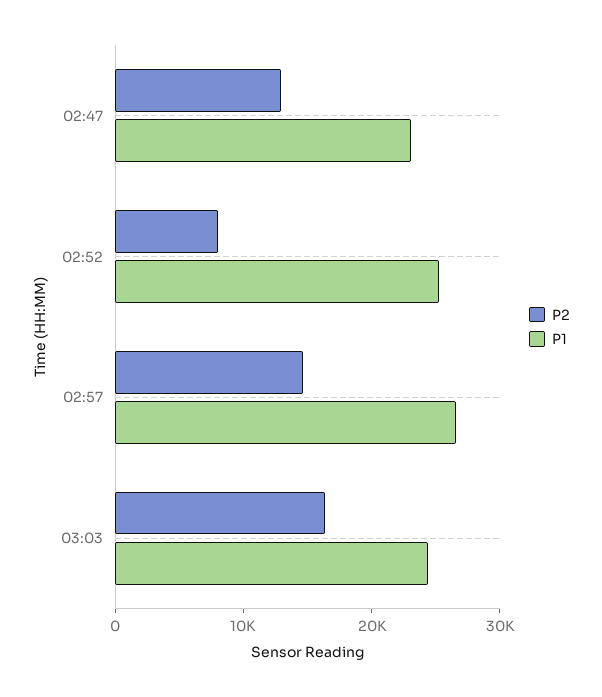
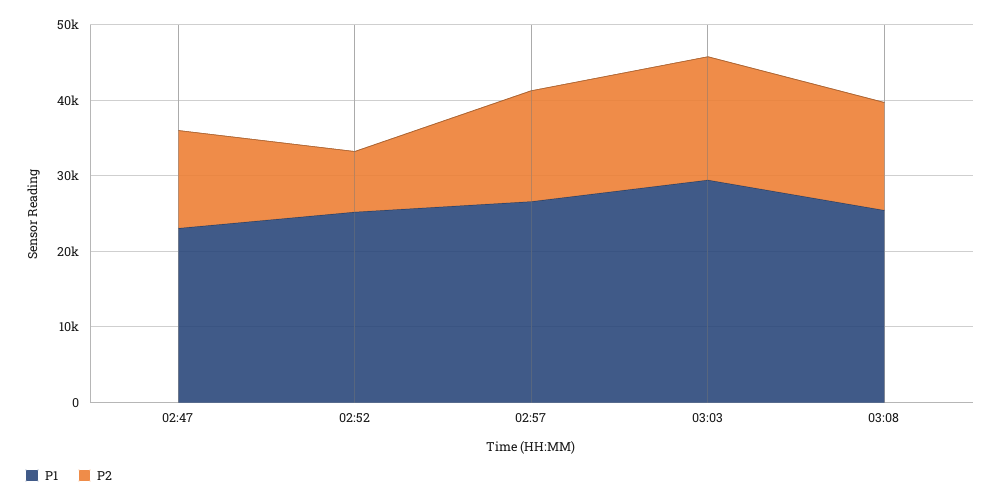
P1, 03:03: 24000 -> 30000
P1, 03:08: none -> 26000
P2, 03:08: none -> 14000

